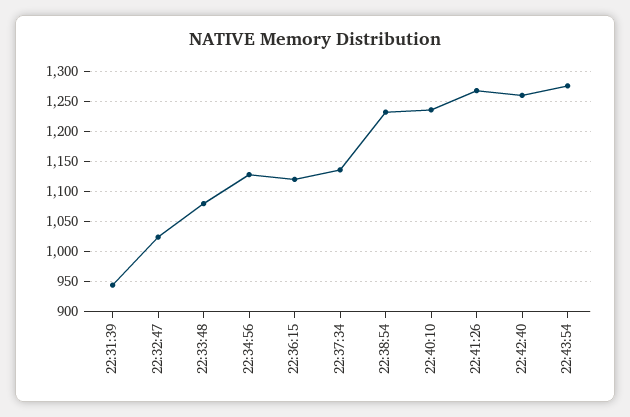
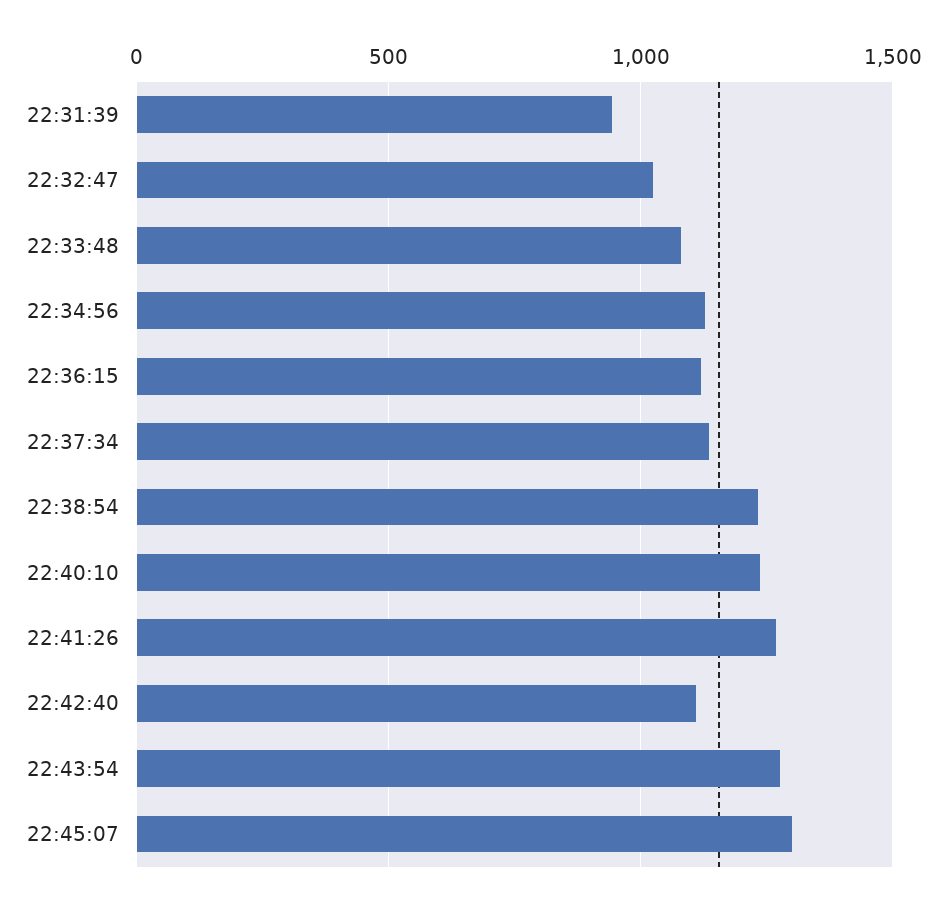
22:42:40: 1260 -> 1100
22:45:07: none -> 1300

